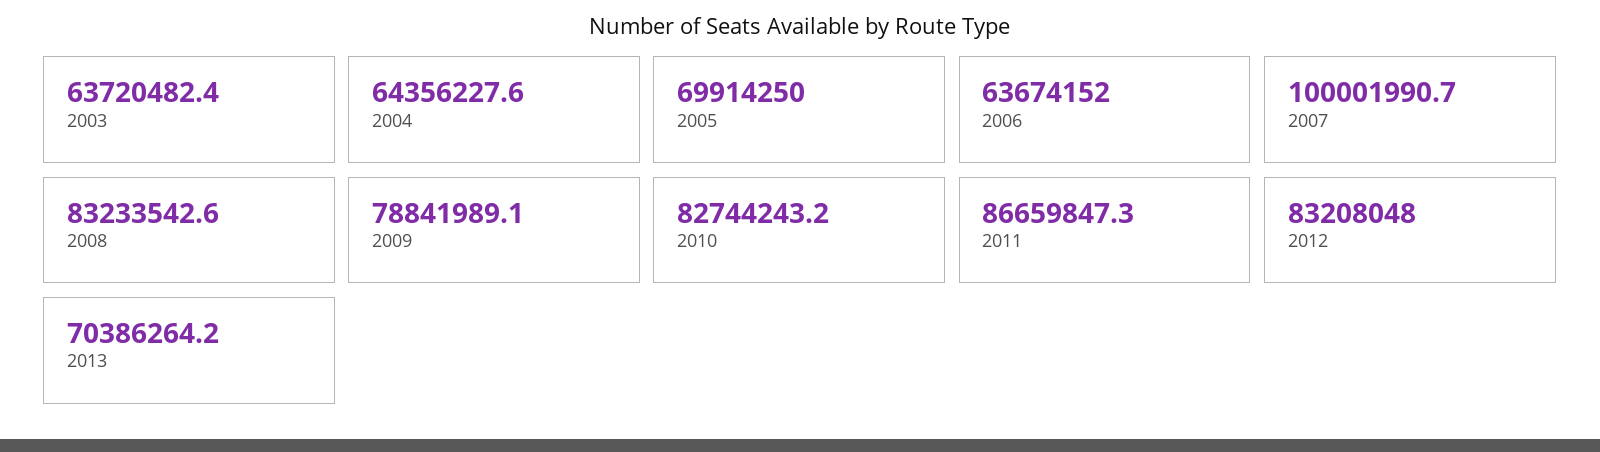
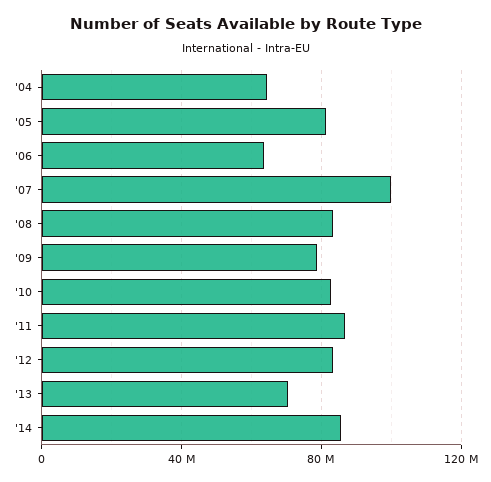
2003: 63720482.4 -> none
2005: 69914250 -> 80000000
'14: none -> 85000000

